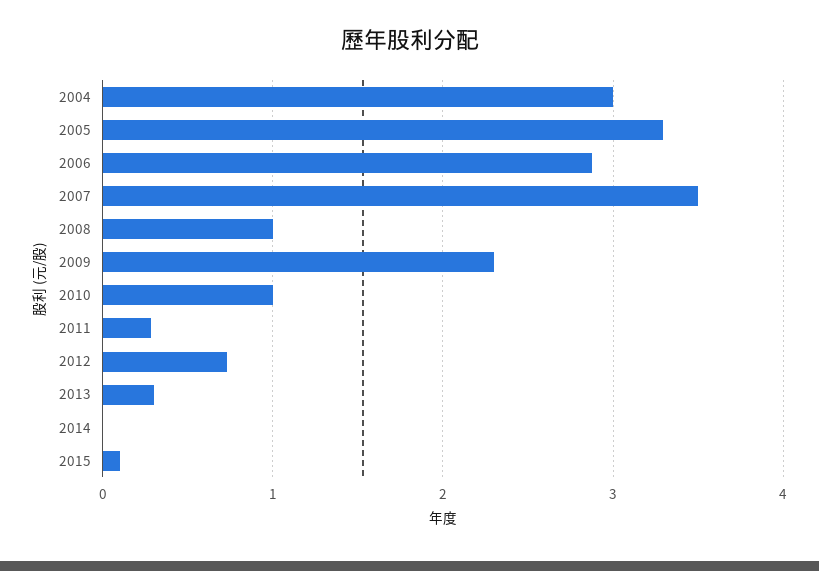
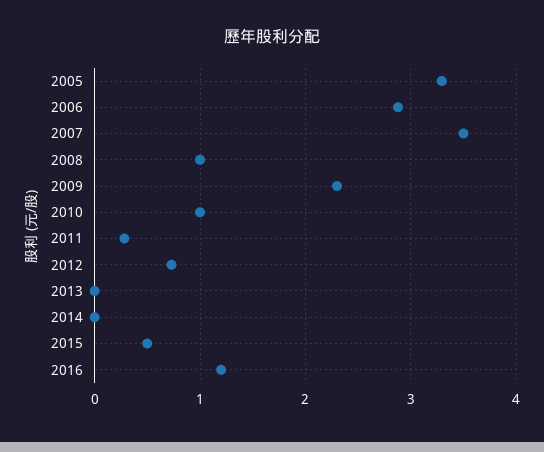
2004: 3 -> none
2013: 0.3 -> 0
2015: 0.1 -> 0.5
2016: none -> 1.2

